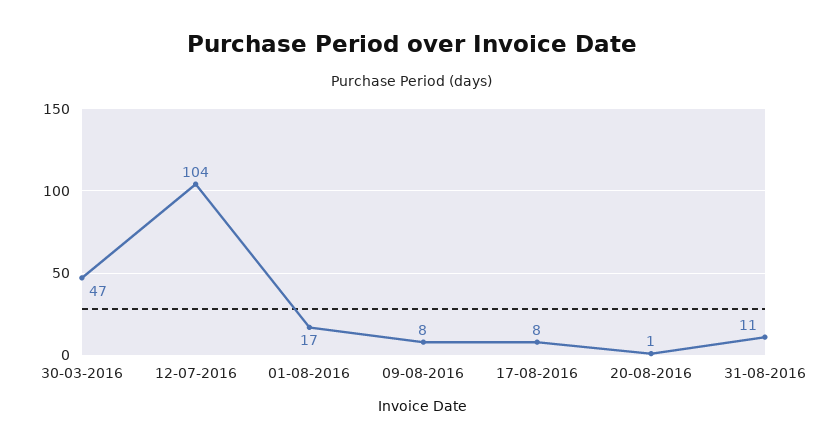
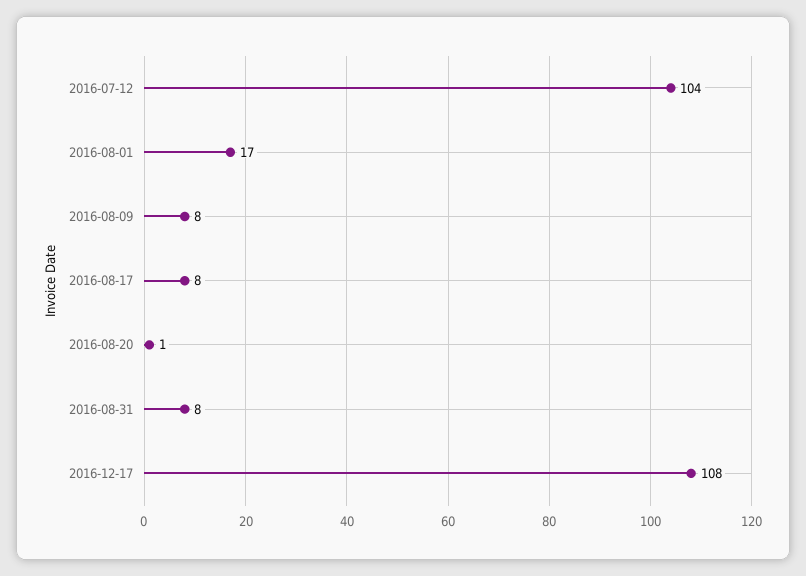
30-03-2016: 47 -> none
31-08-2016: 11 -> 8
2016-12-17: none -> 108

